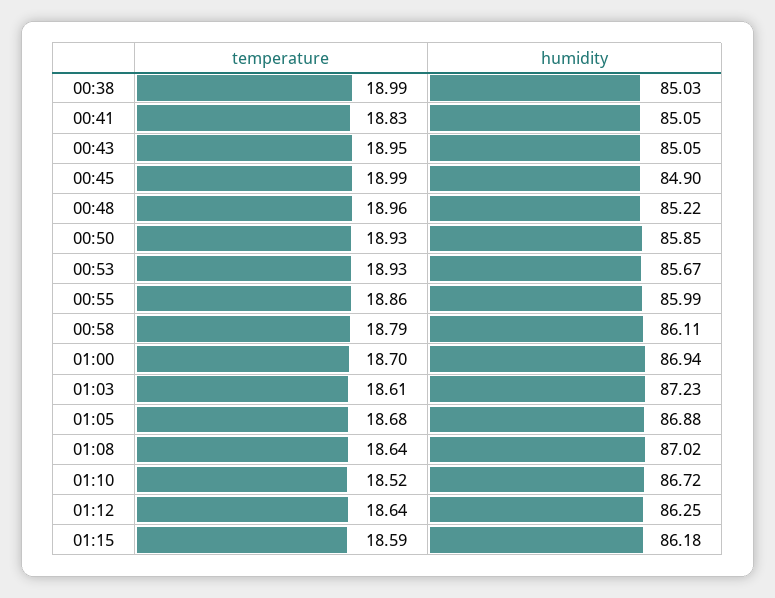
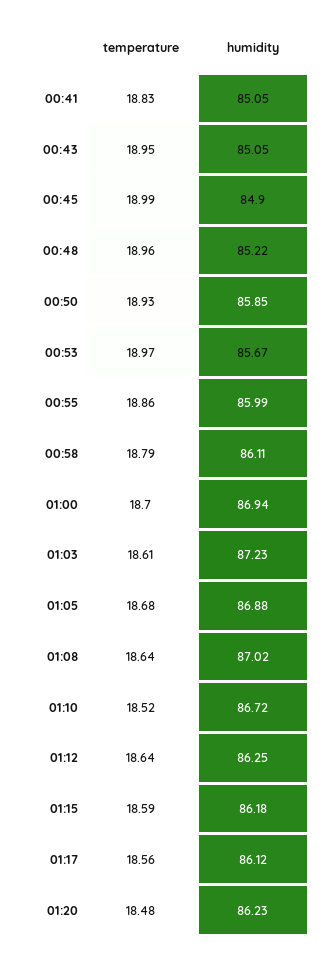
temperature, 00:38: 18.99 -> none
humidity, 00:38: 85.03 -> none
temperature, 00:53: 18.93 -> 18.97
temperature, 01:17: none -> 18.56
humidity, 01:17: none -> 86.12
temperature, 01:20: none -> 18.48
humidity, 01:20: none -> 86.23

